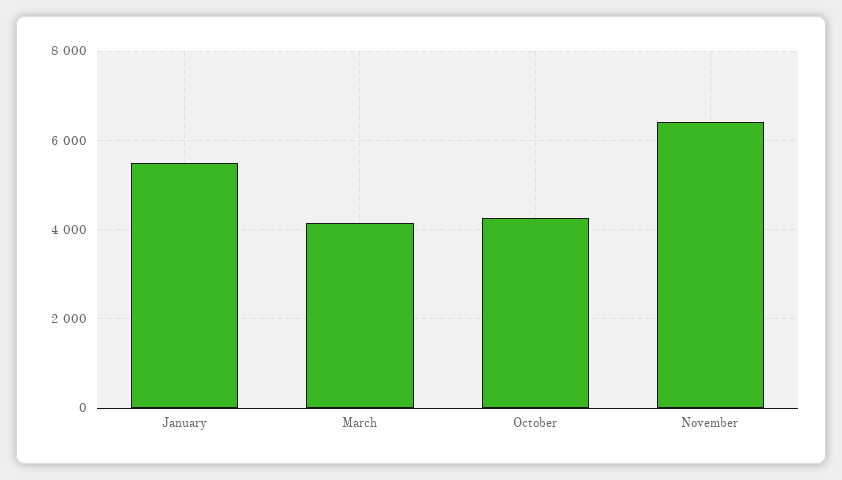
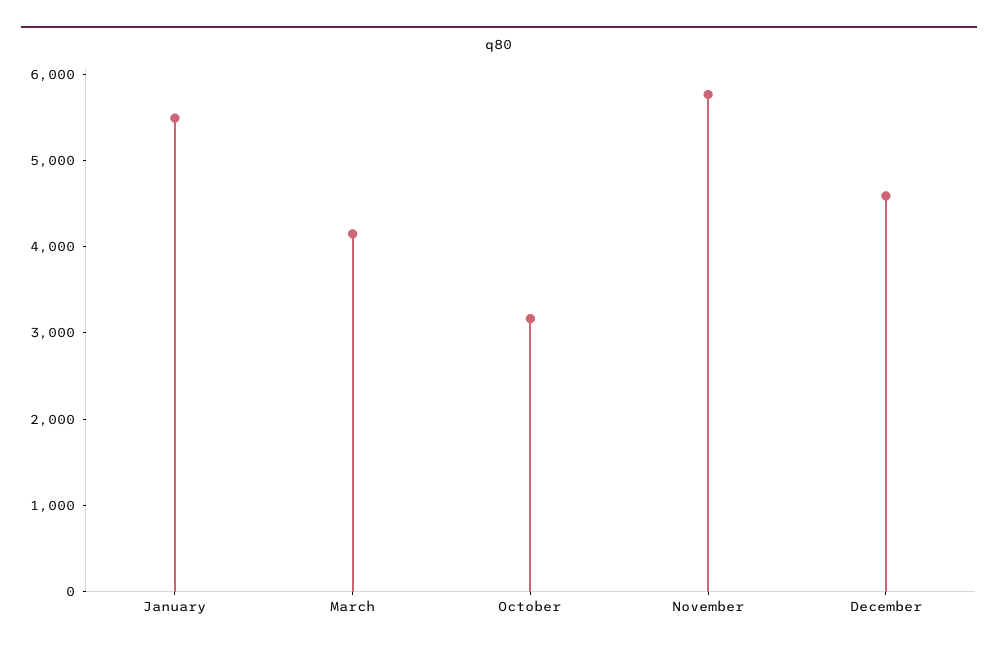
October: 4200 -> 3200
November: 6400 -> 5800
December: none -> 4600

